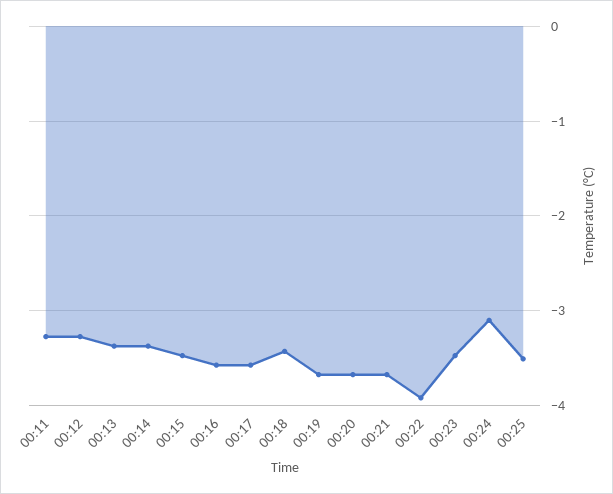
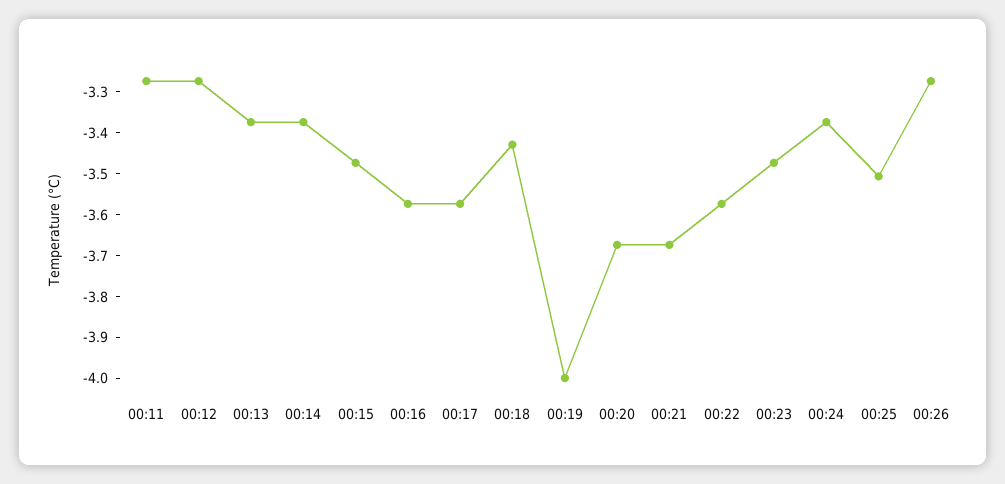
00:19: -3.7 -> -4
00:22: -3.9 -> -3.58
00:24: -3.1 -> -3.38
00:26: none -> -3.28

